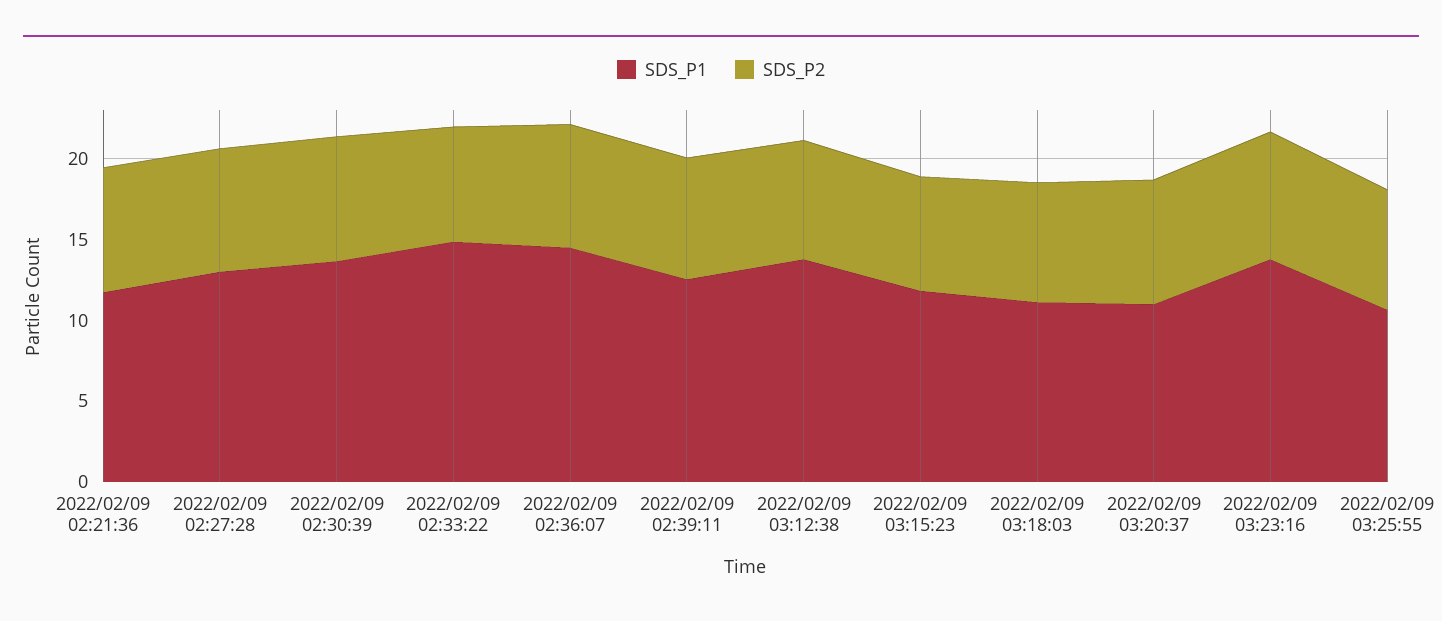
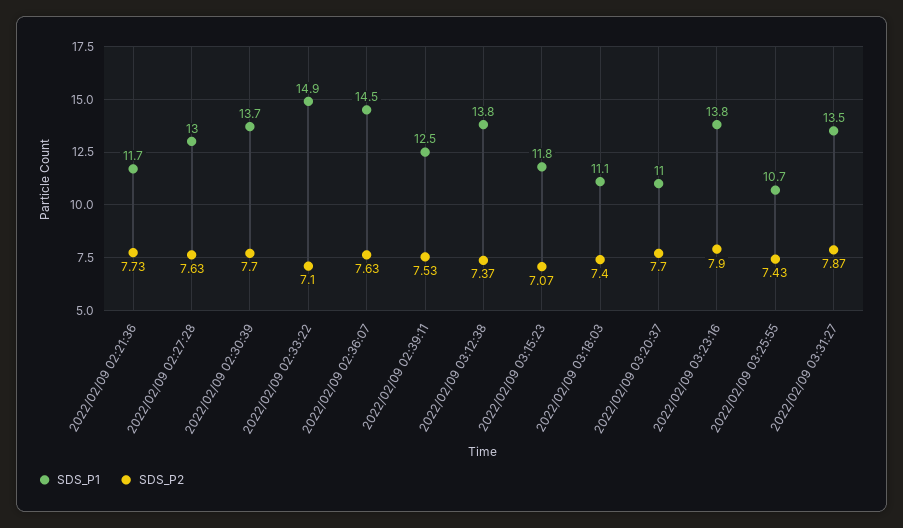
SDS_P1, 2022/02/09 03:31:27: none -> 13.5
SDS_P2, 2022/02/09 03:31:27: none -> 7.87

